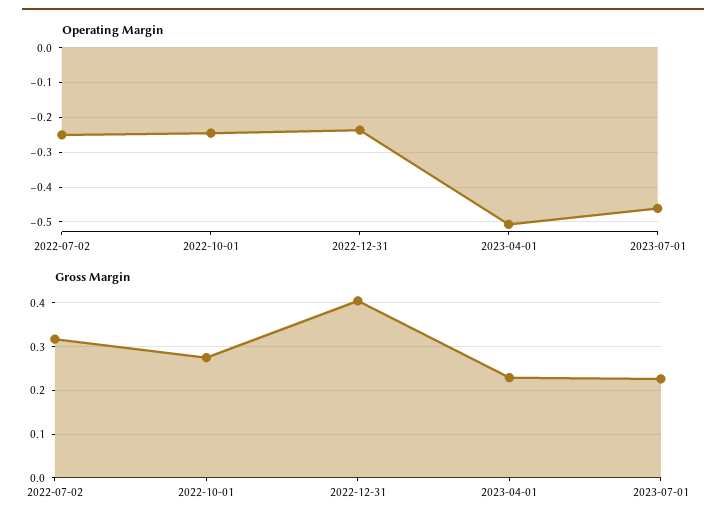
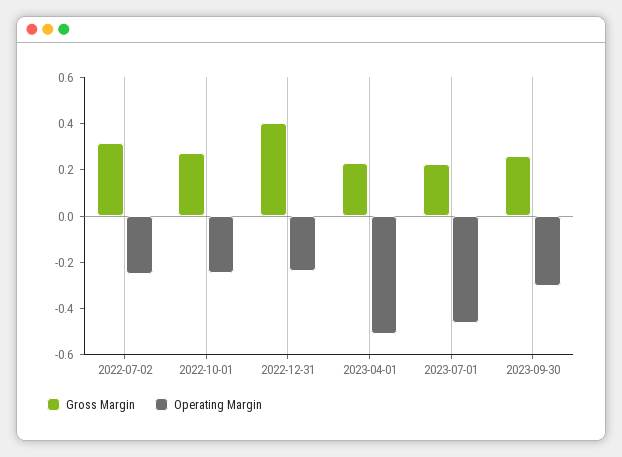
Gross Margin, 2023-09-30: none -> 0.25
Operating Margin, 2023-09-30: none -> -0.3

